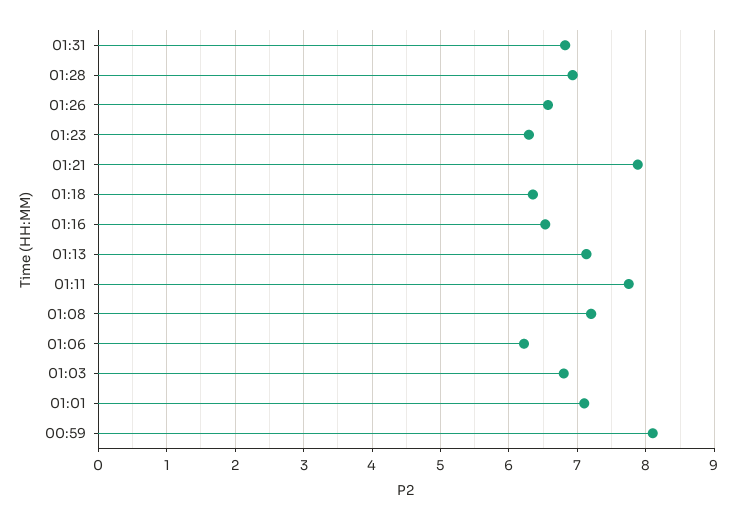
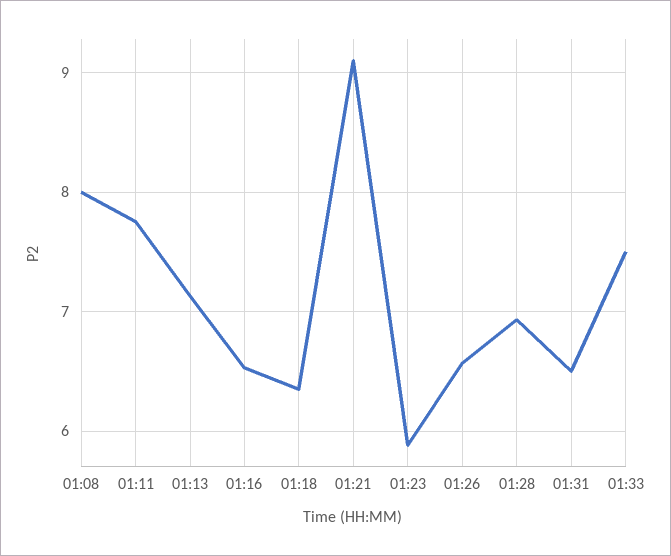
01:31: 6.8 -> 6.5
01:23: 6.3 -> 5.9
01:21: 7.9 -> 9.1
01:08: 7.2 -> 8
01:06: 6.2 -> none
01:03: 6.8 -> none
01:01: 7.1 -> none
00:59: 8.1 -> none
01:33: none -> 7.5

